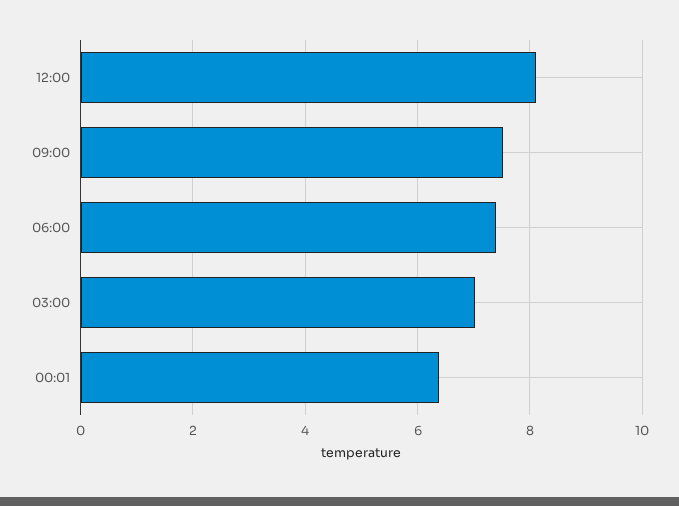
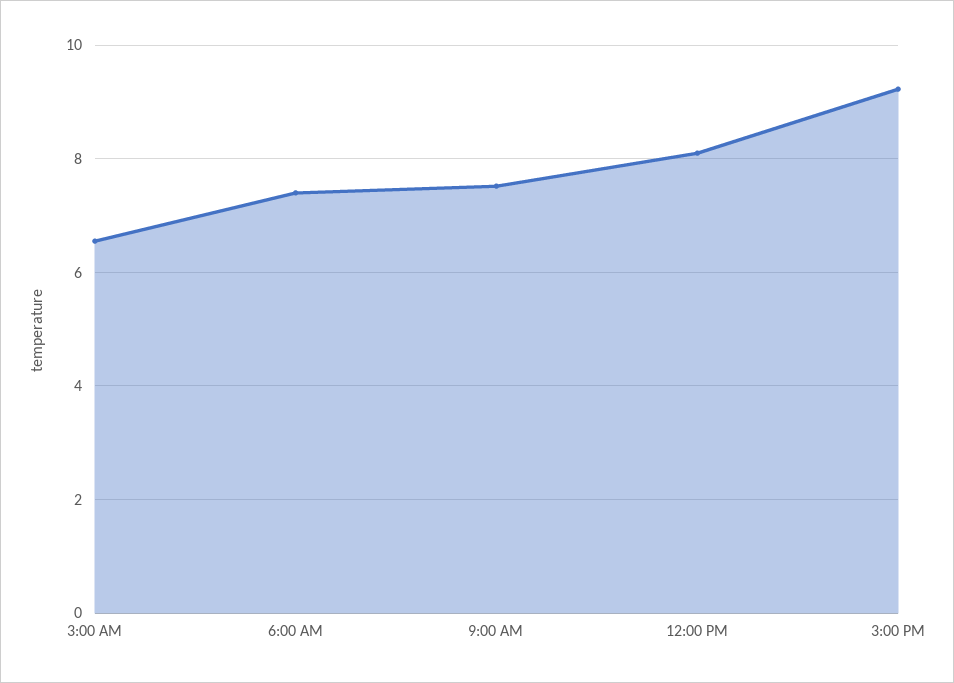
03:00: 7 -> 6.6
00:01: 6.4 -> none
3:00 PM: none -> 9.2

